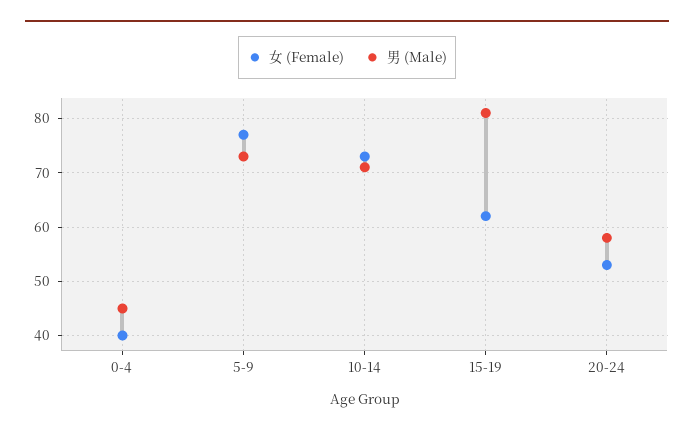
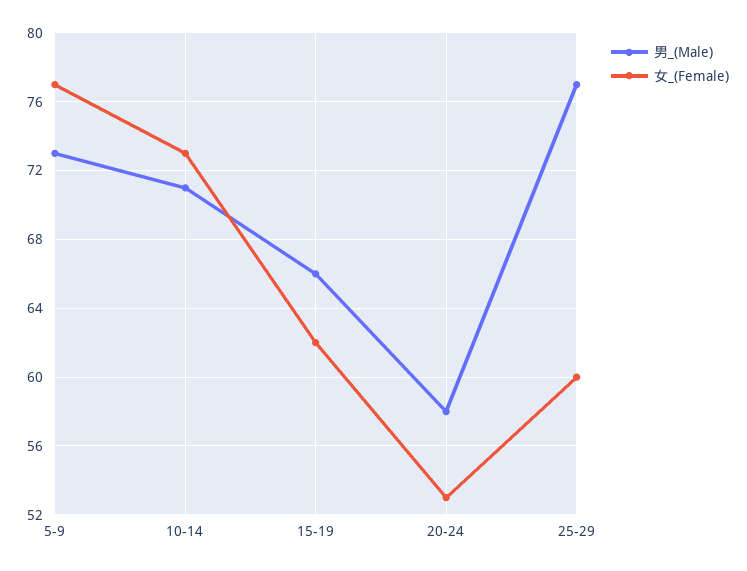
女 (Female), 0-4: 40 -> none
男 (Male), 0-4: 45 -> none
男 (Male), 15-19: 80 -> 66
男 (Male), 25-29: none -> 77
女 (Female), 25-29: none -> 60

